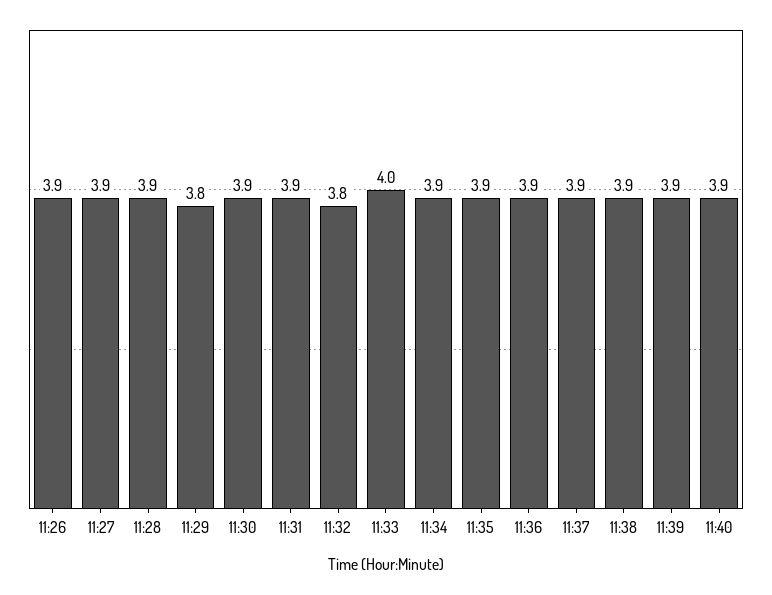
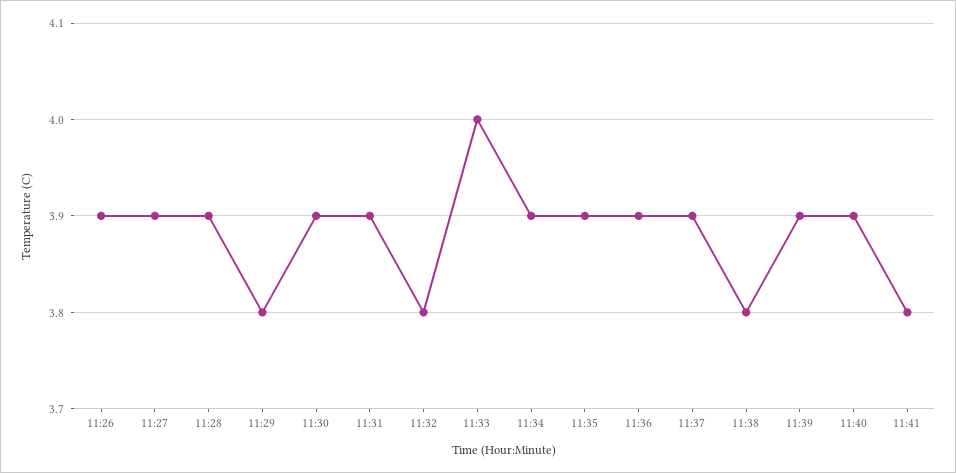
11:38: 3.9 -> 3.8
11:41: none -> 3.8

